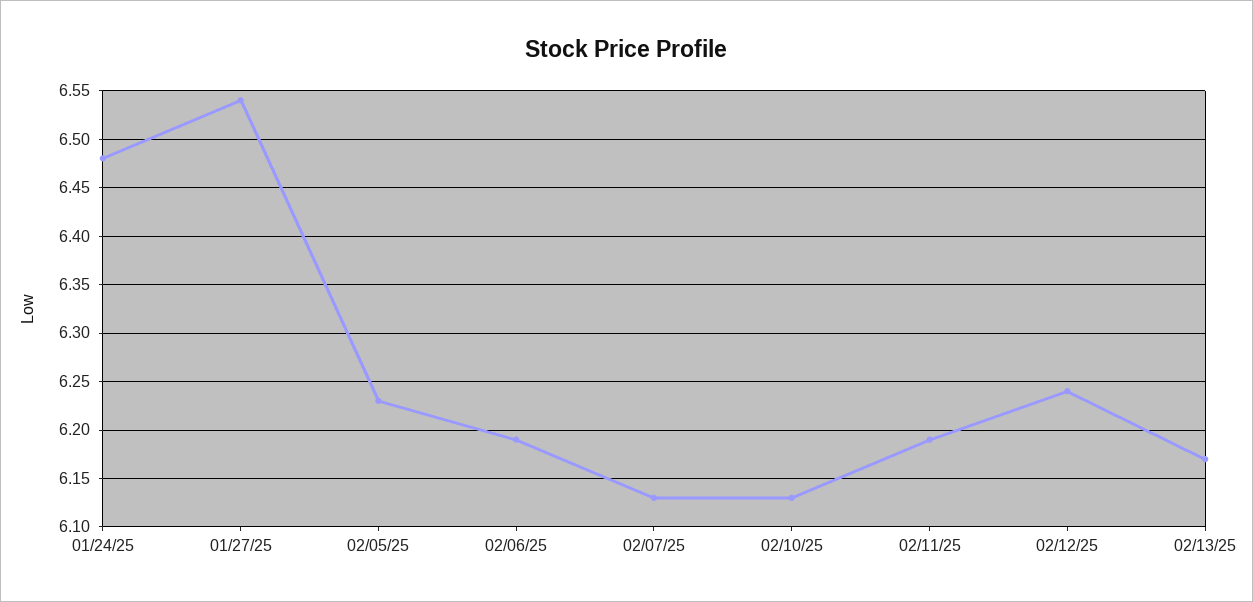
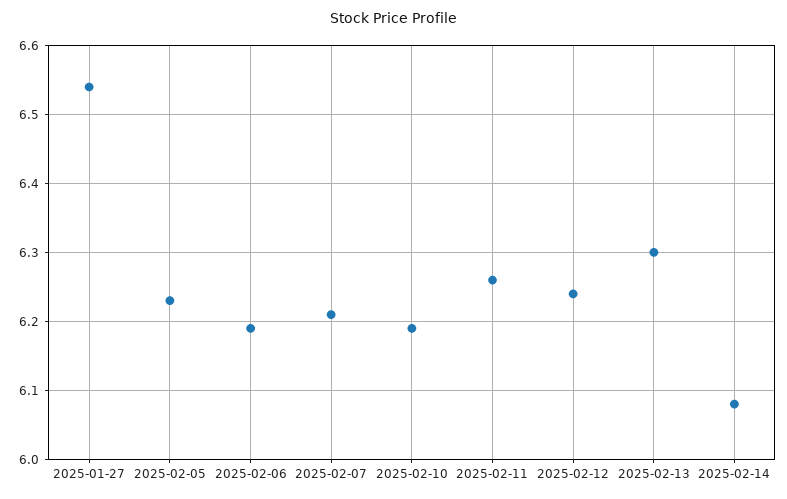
01/24/25: 6.48 -> none
02/07/25: 6.13 -> 6.21
02/10/25: 6.13 -> 6.19
02/11/25: 6.19 -> 6.26
02/13/25: 6.17 -> 6.3
2025-02-14: none -> 6.08

